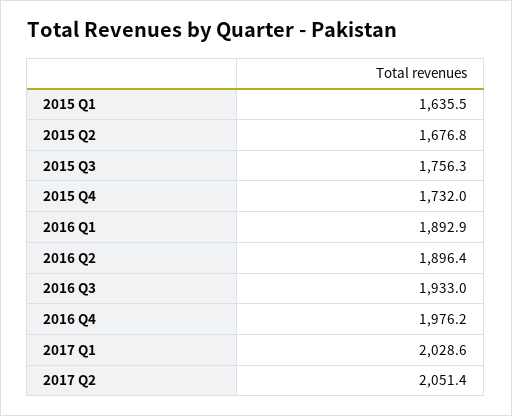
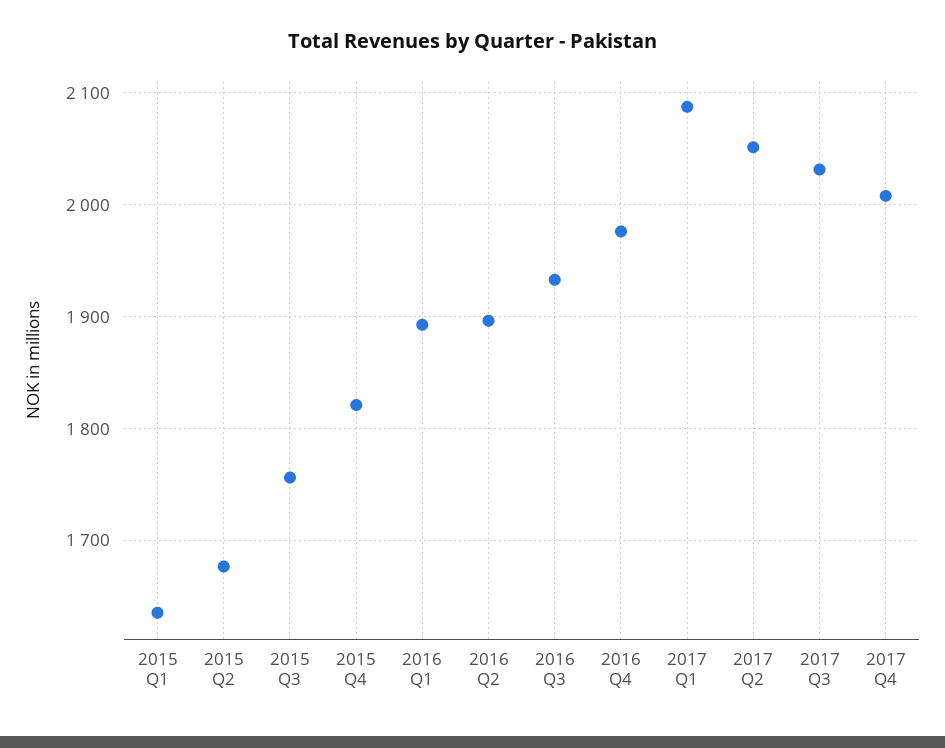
2015 Q4: 1732 -> 1820
2017 Q1: 2028.6 -> 2090
2017 Q3: none -> 2030
2017 Q4: none -> 2010

